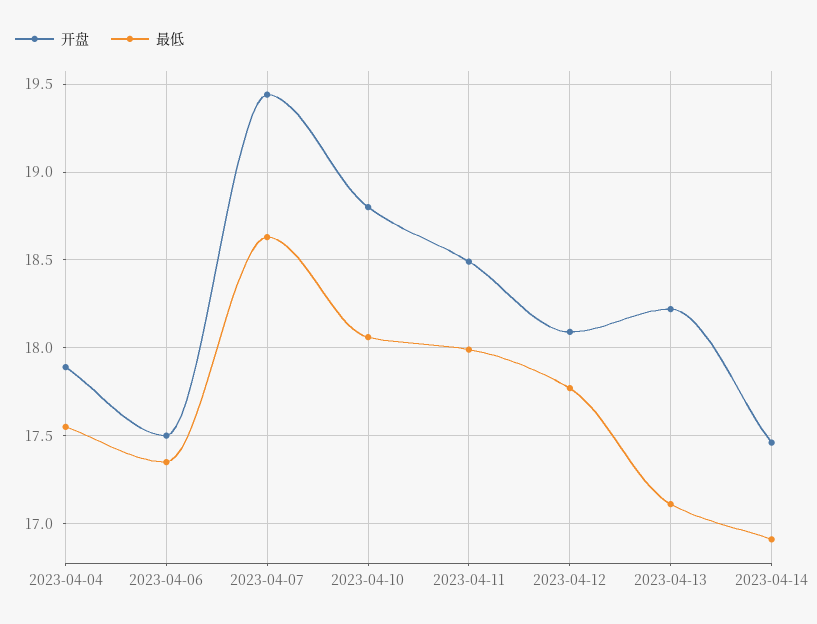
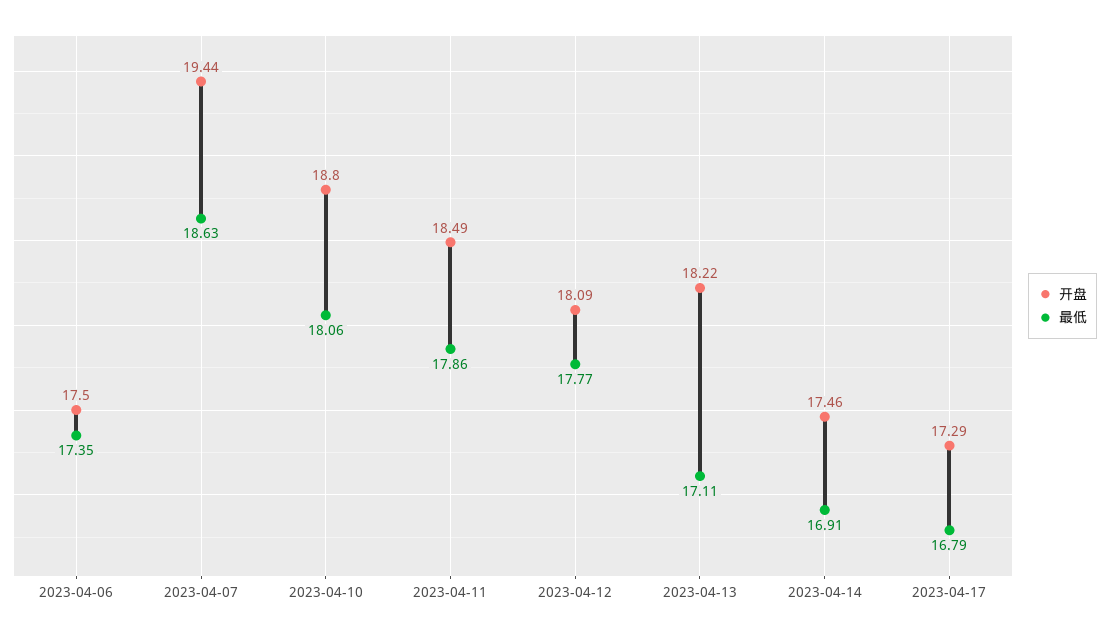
开盘, 2023-04-04: 17.9 -> none
最低, 2023-04-04: 17.55 -> none
最低, 2023-04-11: 18 -> 17.86
开盘, 2023-04-17: none -> 17.29
最低, 2023-04-17: none -> 16.79

